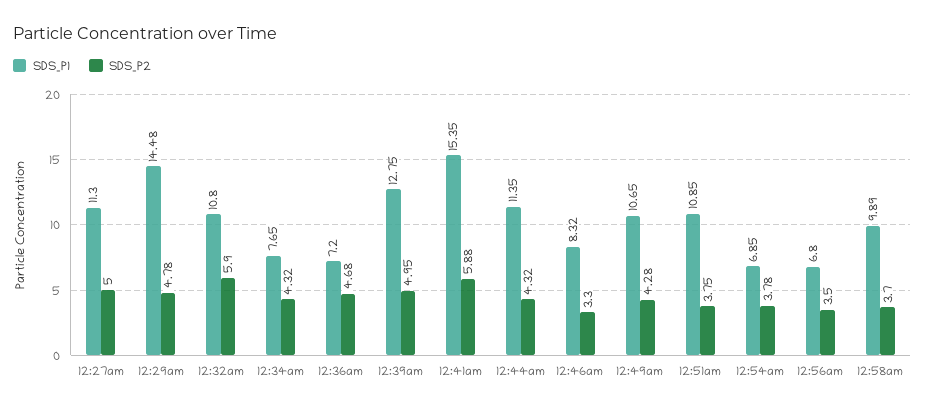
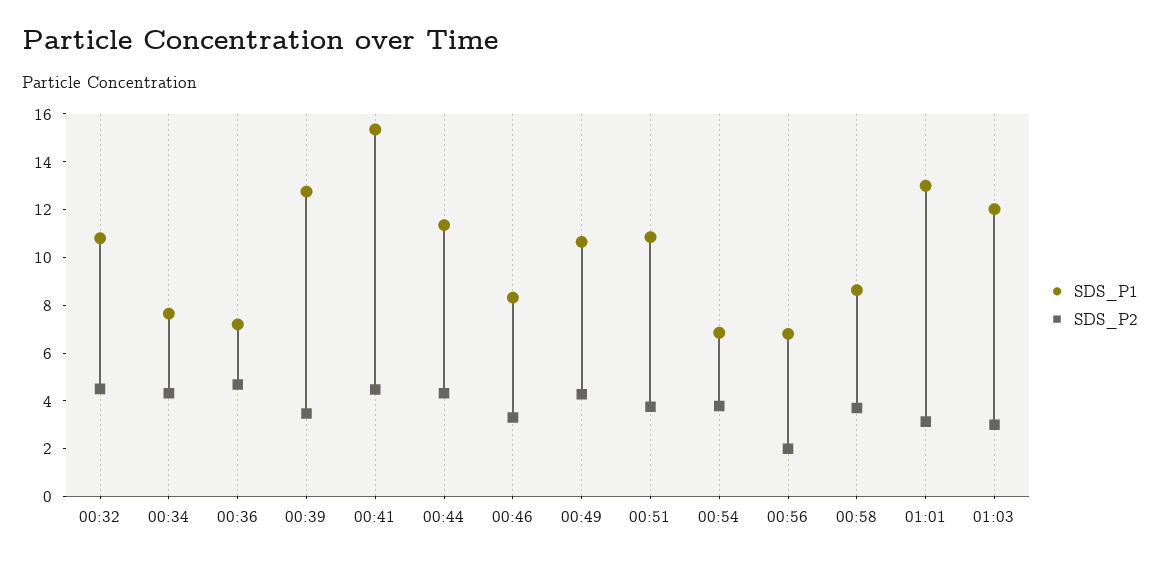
SDS_P1, 12:27am: 11.3 -> none
SDS_P2, 12:27am: 5 -> none
SDS_P1, 12:29am: 14.48 -> none
SDS_P2, 12:29am: 4.78 -> none
SDS_P2, 12:32am: 5.9 -> 4.5
SDS_P2, 12:39am: 4.95 -> 3.5
SDS_P2, 12:41am: 5.88 -> 4.5
SDS_P2, 12:56am: 3.5 -> 2
SDS_P1, 12:58am: 9.89 -> 8.5
SDS_P1, 01:01: none -> 13
SDS_P2, 01:01: none -> 3
SDS_P1, 01:03: none -> 12
SDS_P2, 01:03: none -> 3

